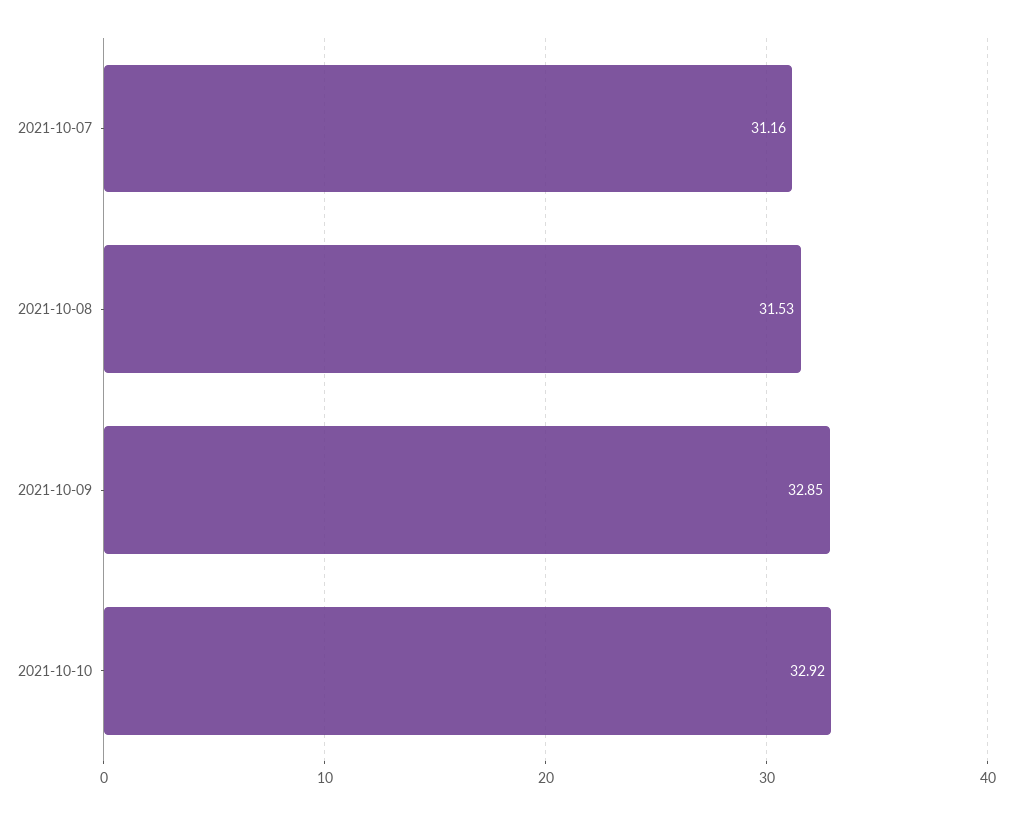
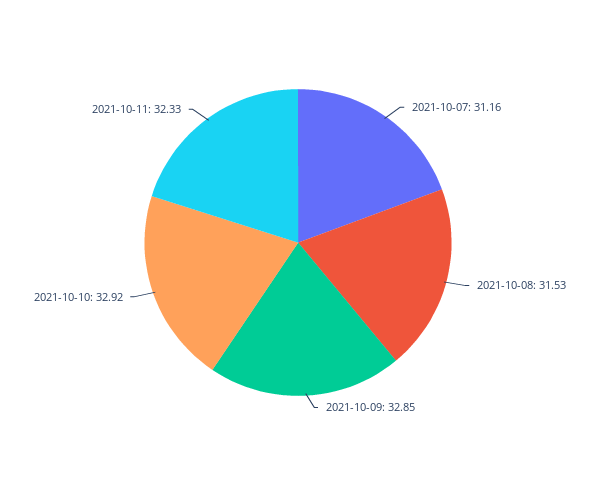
2021-10-11: none -> 32.33

